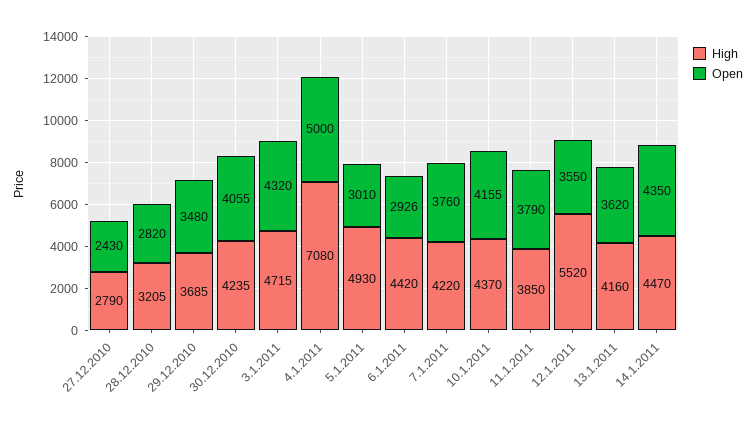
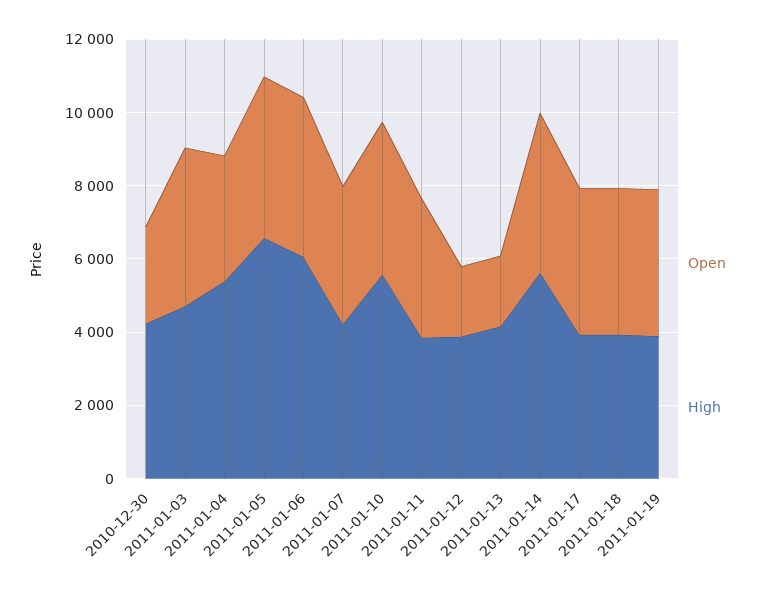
High, 27.12.2010: 2790 -> none
Open, 27.12.2010: 2430 -> none
High, 28.12.2010: 3205 -> none
Open, 28.12.2010: 2820 -> none
High, 29.12.2010: 3685 -> none
Open, 29.12.2010: 3480 -> none
Open, 30.12.2010: 4055 -> 2500
High, 4.1.2011: 7080 -> 5500
Open, 4.1.2011: 5000 -> 3500
High, 5.1.2011: 4930 -> 6500
Open, 5.1.2011: 3010 -> 4500
High, 6.1.2011: 4420 -> 6000
Open, 6.1.2011: 2926 -> 4500
High, 10.1.2011: 4370 -> 5500
High, 12.1.2011: 5520 -> 4000
Open, 12.1.2011: 3550 -> 2000
Open, 13.1.2011: 3620 -> 2000
High, 14.1.2011: 4470 -> 5500
Open, 2011-01-17: none -> 4000
High, 2011-01-17: none -> 4000
Open, 2011-01-18: none -> 4000
High, 2011-01-18: none -> 4000
Open, 2011-01-19: none -> 4000
High, 2011-01-19: none -> 4000

